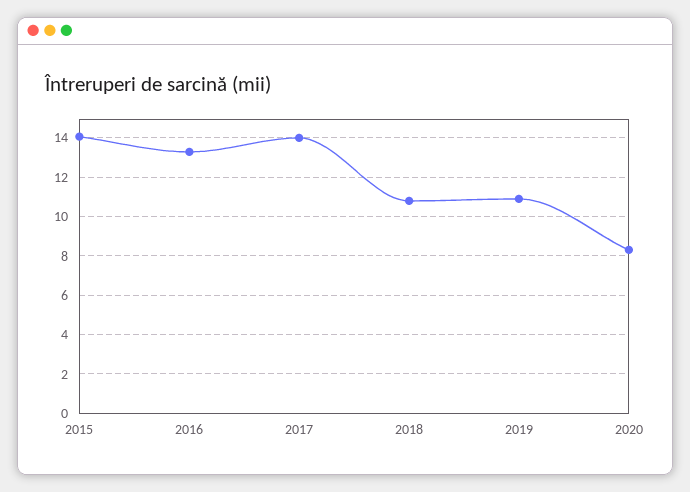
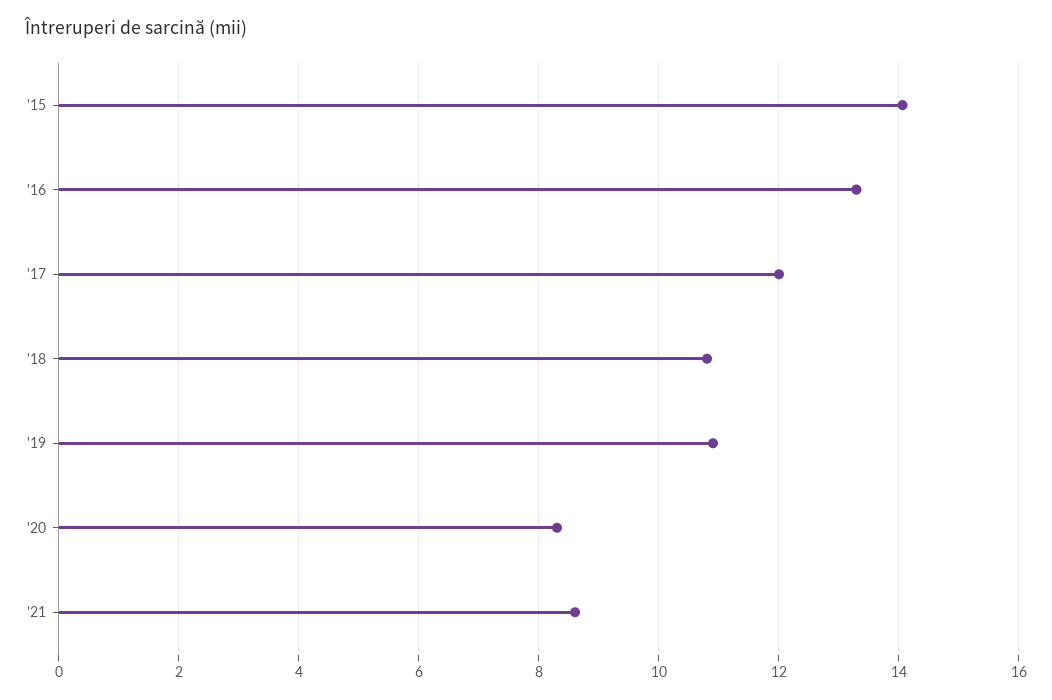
2017: 14 -> 12
'21: none -> 8.6

